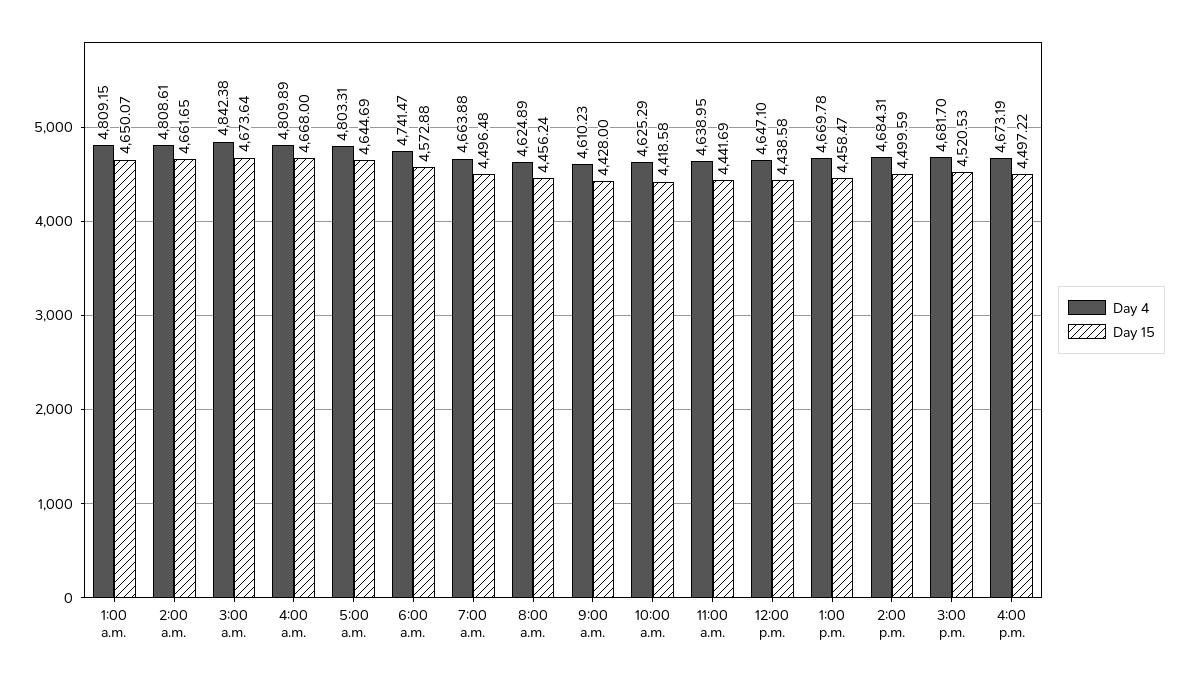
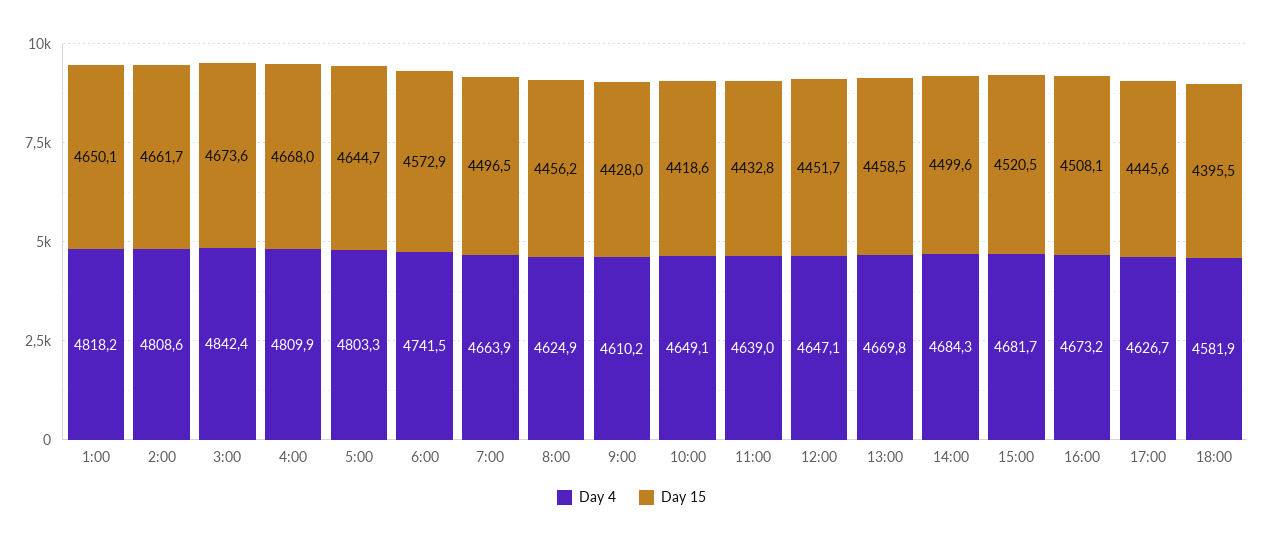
Day 4, 1:00 a.m.: 4809.15 -> 4818.2
Day 4, 10:00 a.m.: 4625.29 -> 4649.1
Day 15, 11:00 a.m.: 4441.69 -> 4432.8
Day 15, 12:00 p.m.: 4438.58 -> 4451.7
Day 15, 4:00 p.m.: 4497.22 -> 4508.1
Day 4, 17:00: none -> 4626.7
Day 15, 17:00: none -> 4445.6
Day 4, 18:00: none -> 4581.9
Day 15, 18:00: none -> 4395.5

